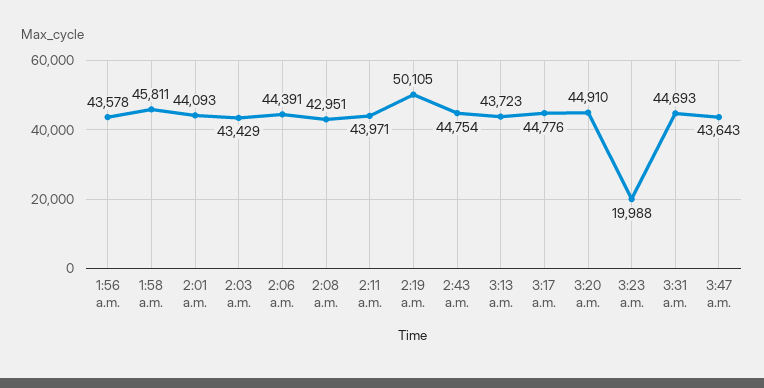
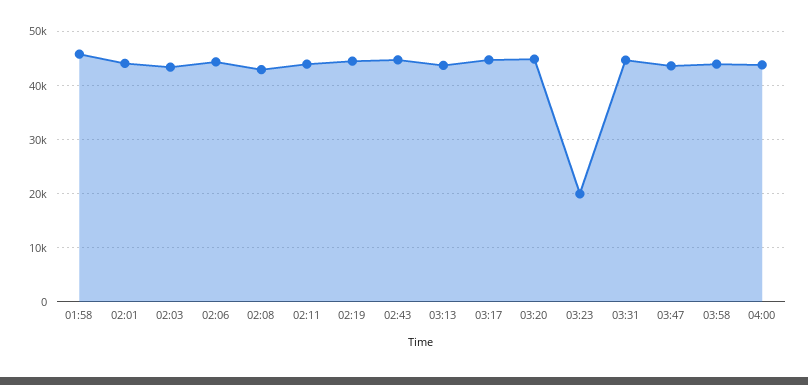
1:56 a.m.: 43578 -> none
2:19 a.m.: 50105 -> 44000
03:58: none -> 44000
04:00: none -> 44000

